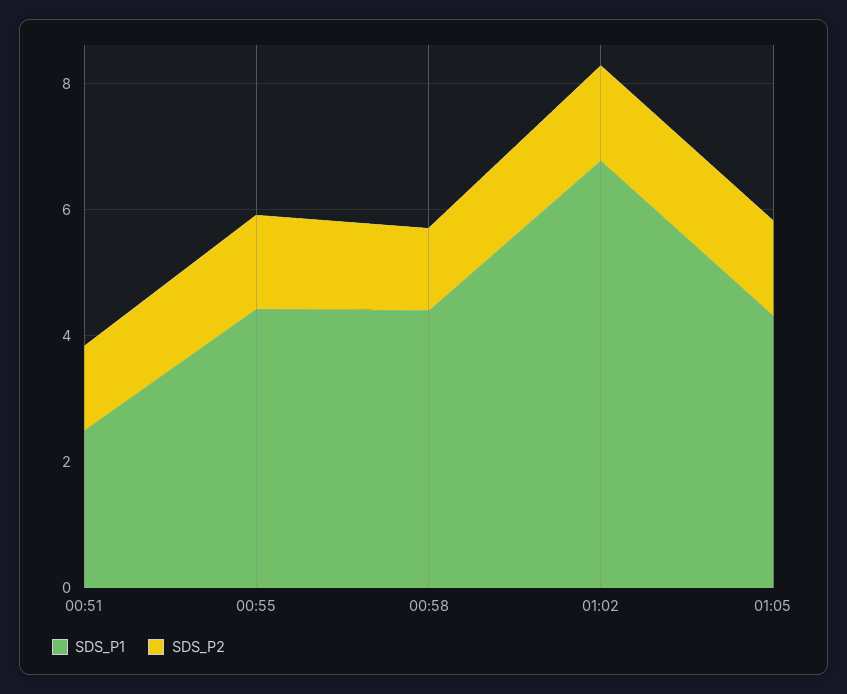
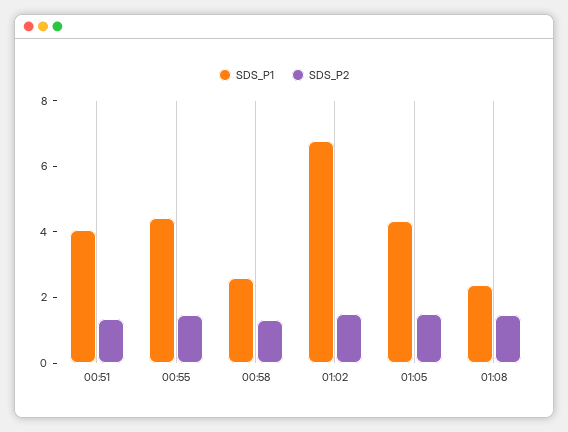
SDS_P1, 00:51: 2.5 -> 4
SDS_P1, 00:58: 4.5 -> 2.5
SDS_P1, 01:08: none -> 2.5
SDS_P2, 01:08: none -> 1.5

